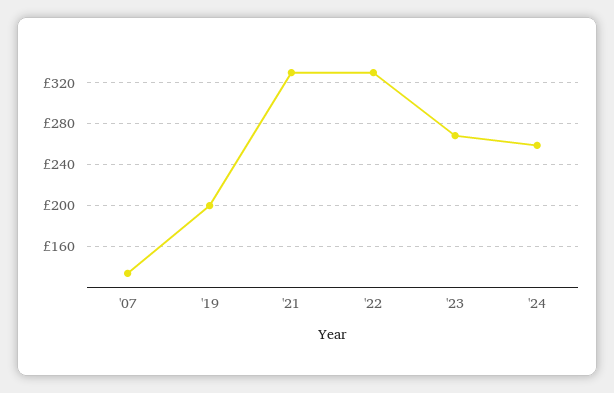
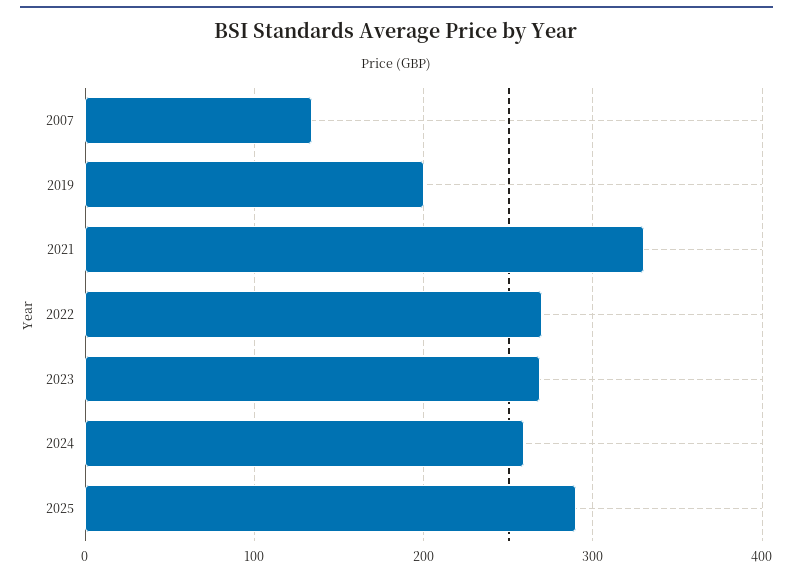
'22: 330 -> 270
2025: none -> 290

